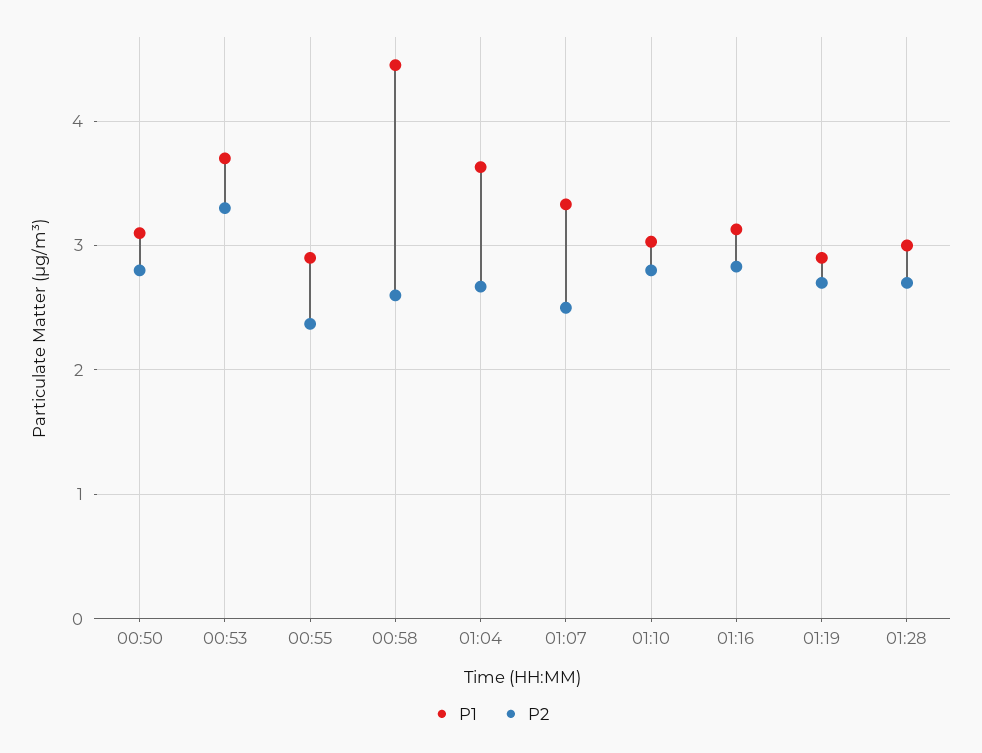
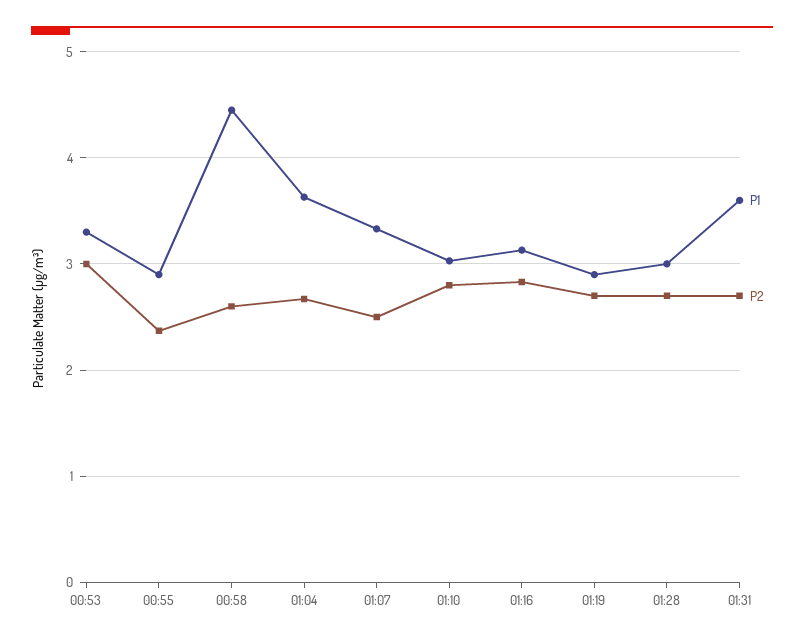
P1, 00:50: 3.1 -> none
P2, 00:50: 2.8 -> none
P1, 00:53: 3.7 -> 3.3
P2, 00:53: 3.3 -> 3
P1, 01:31: none -> 3.6
P2, 01:31: none -> 2.7

